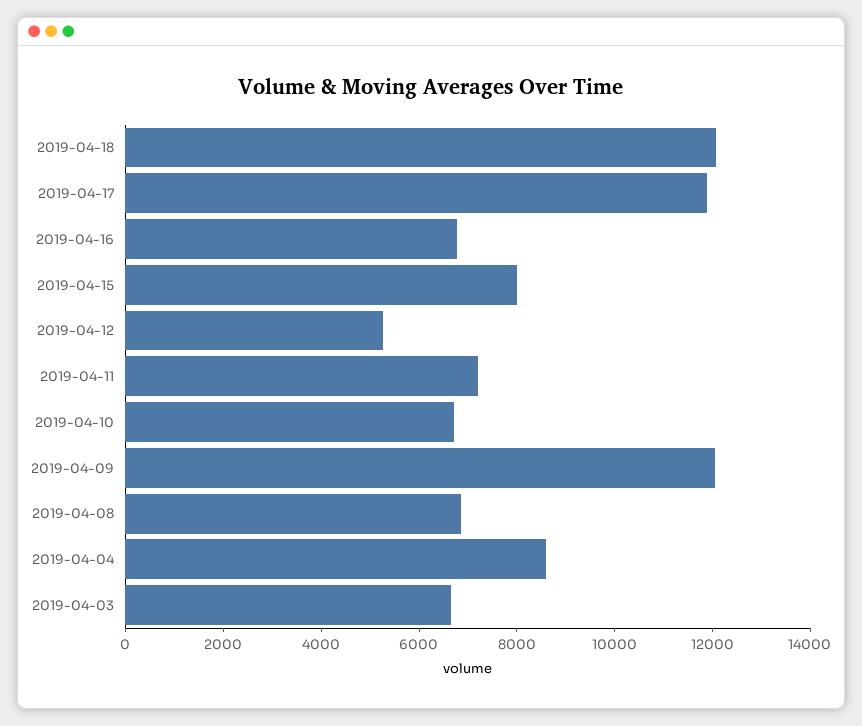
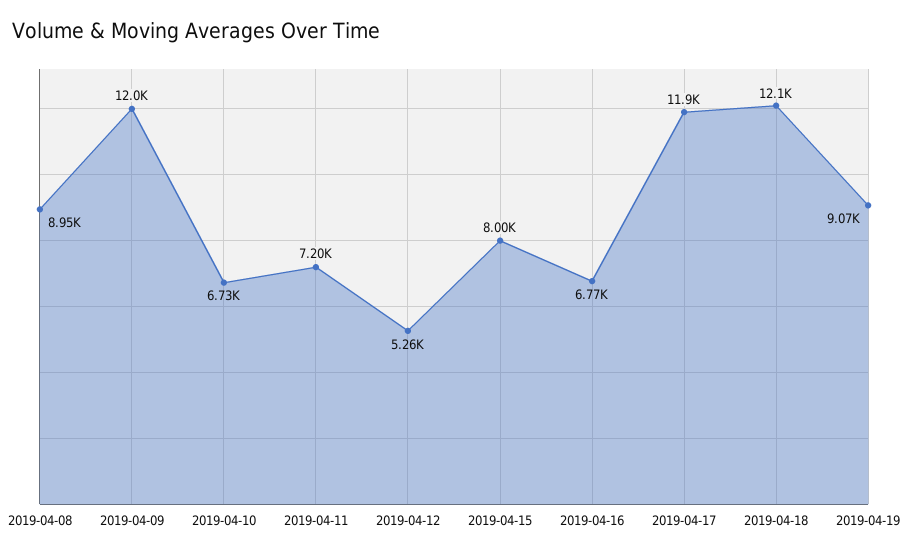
2019-04-08: 7000 -> 8950
2019-04-04: 8500 -> none
2019-04-03: 6500 -> none
2019-04-19: none -> 9070

